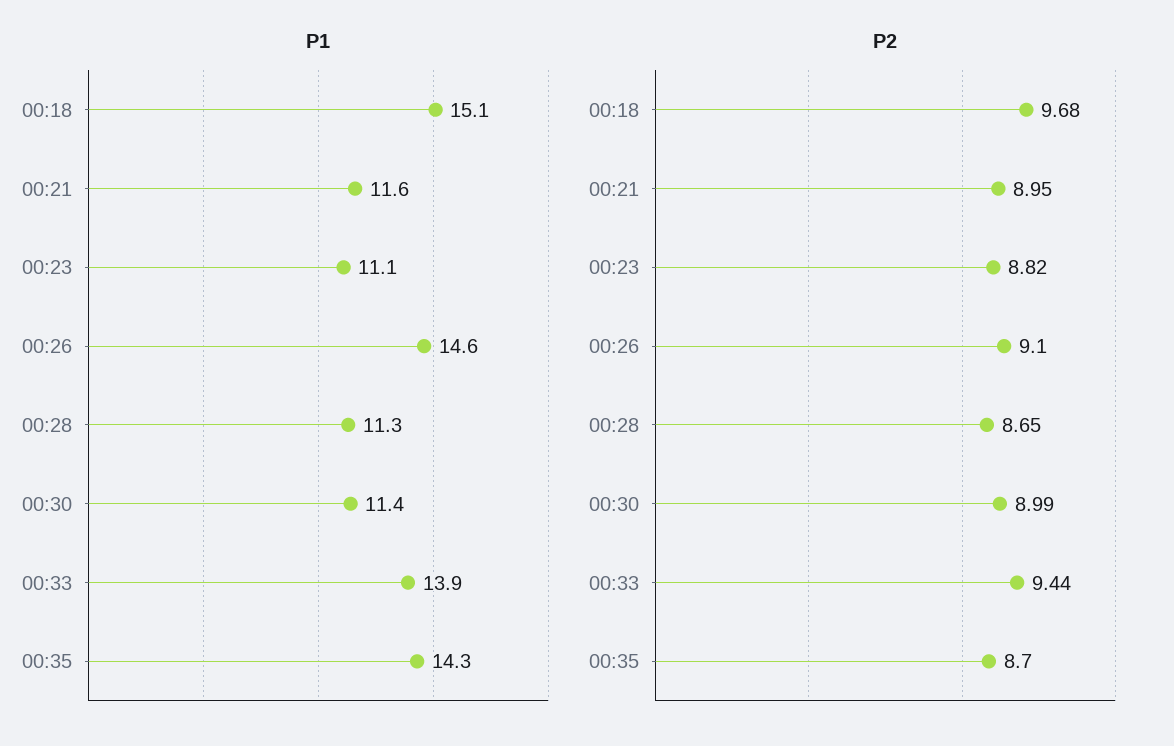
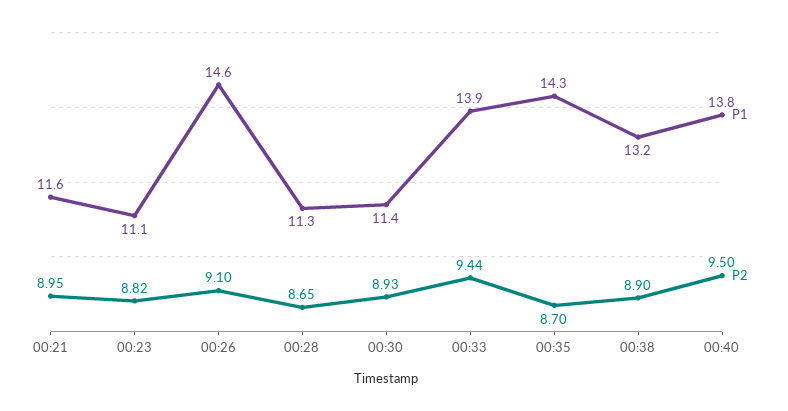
P1, 00:18: 15.1 -> none
P2, 00:18: 9.68 -> none
P2, 00:30: 8.99 -> 8.93
P1, 00:38: none -> 13.2
P2, 00:38: none -> 8.9
P1, 00:40: none -> 13.8
P2, 00:40: none -> 9.5

